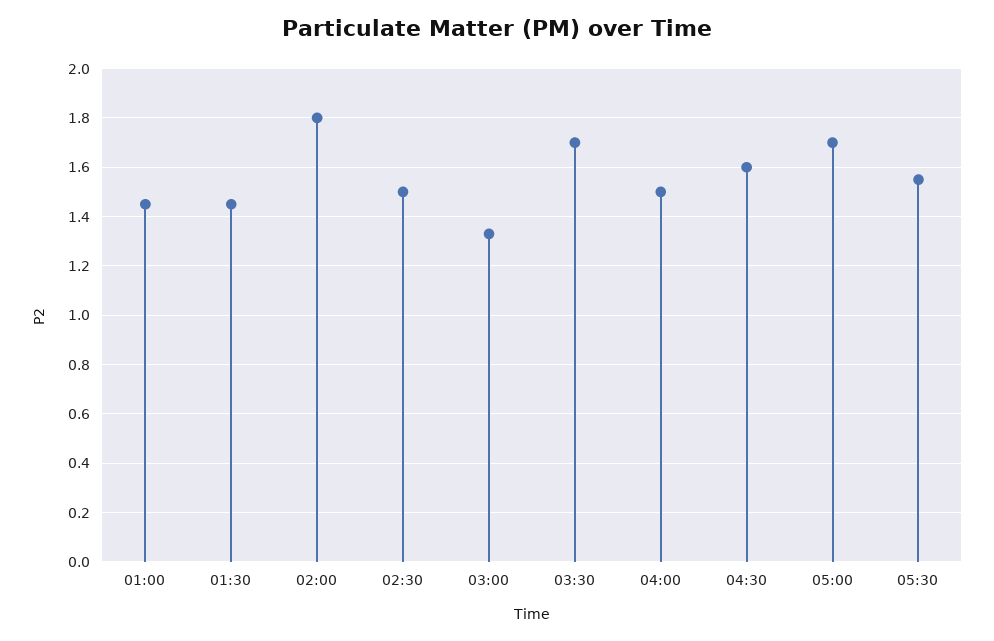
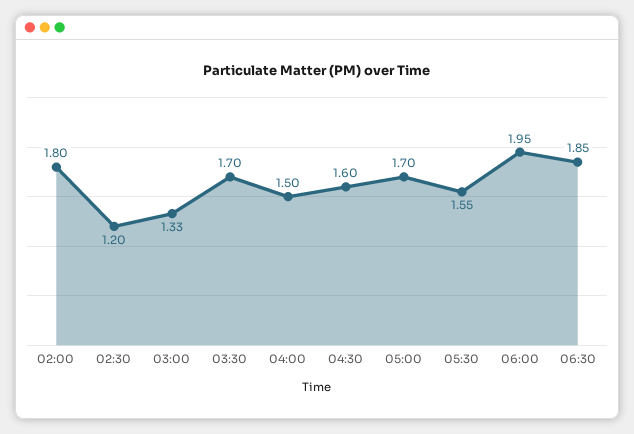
01:00: 1.45 -> none
01:30: 1.45 -> none
02:30: 1.5 -> 1.2
06:00: none -> 1.95
06:30: none -> 1.85

